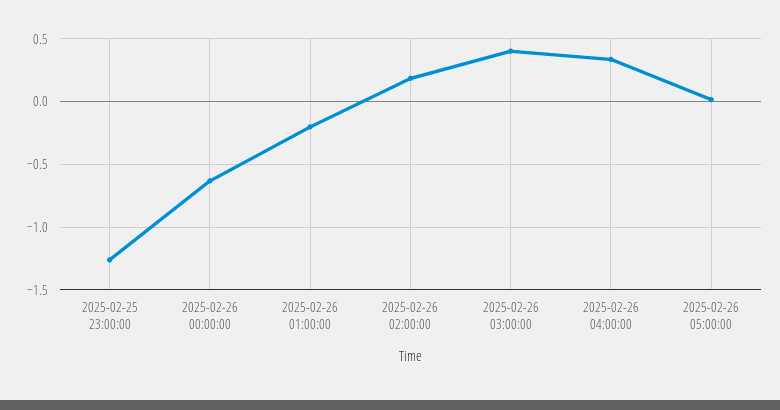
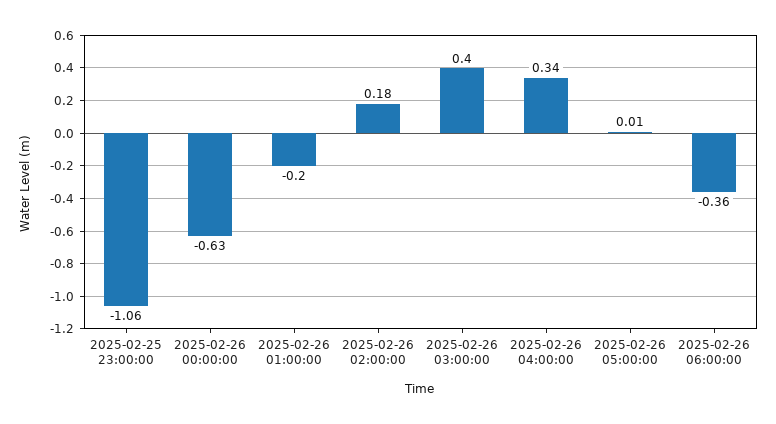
2025-02-25 23:00:00: -1.25 -> -1.06
2025-02-26 06:00:00: none -> -0.36

